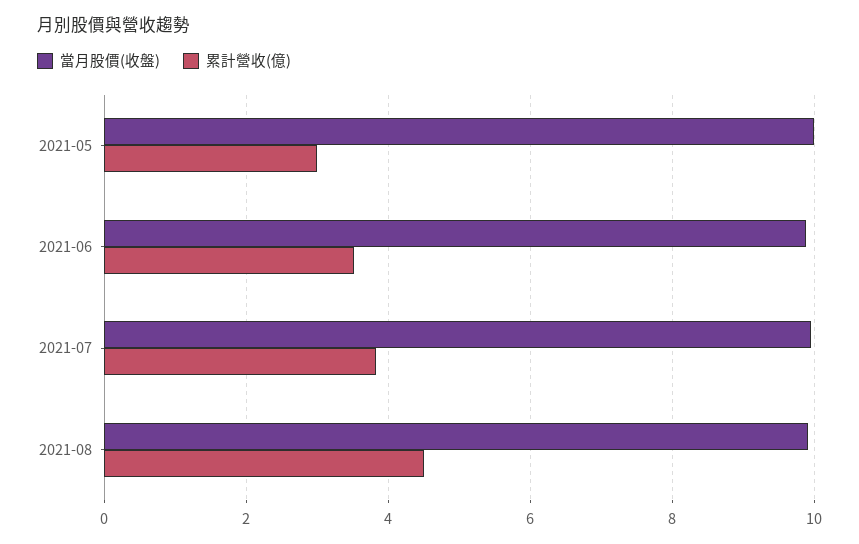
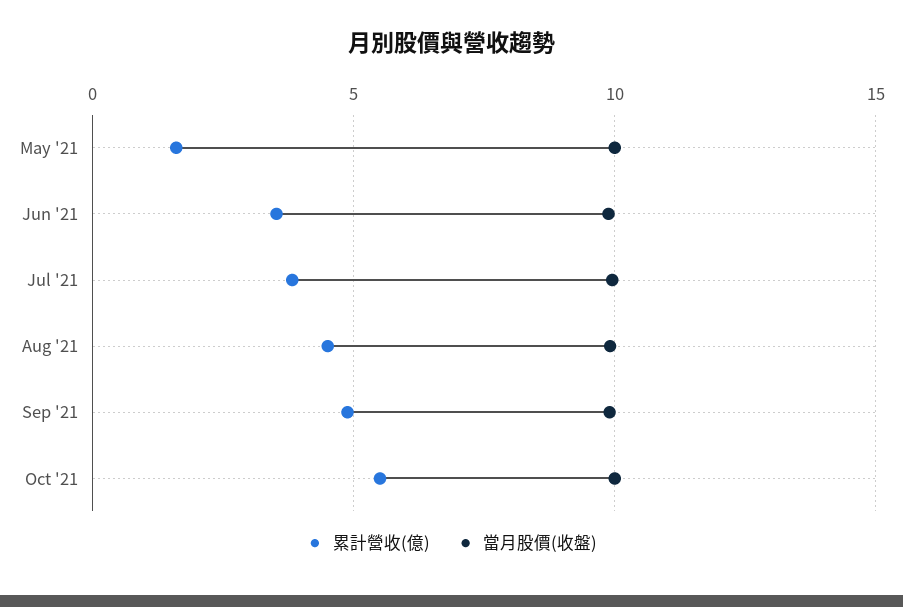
累計營收(億), 2021-05: 3 -> 1.5
累計營收(億), Sep '21: none -> 5
當月股價(收盤), Sep '21: none -> 10
累計營收(億), Oct '21: none -> 5.5
當月股價(收盤), Oct '21: none -> 10

